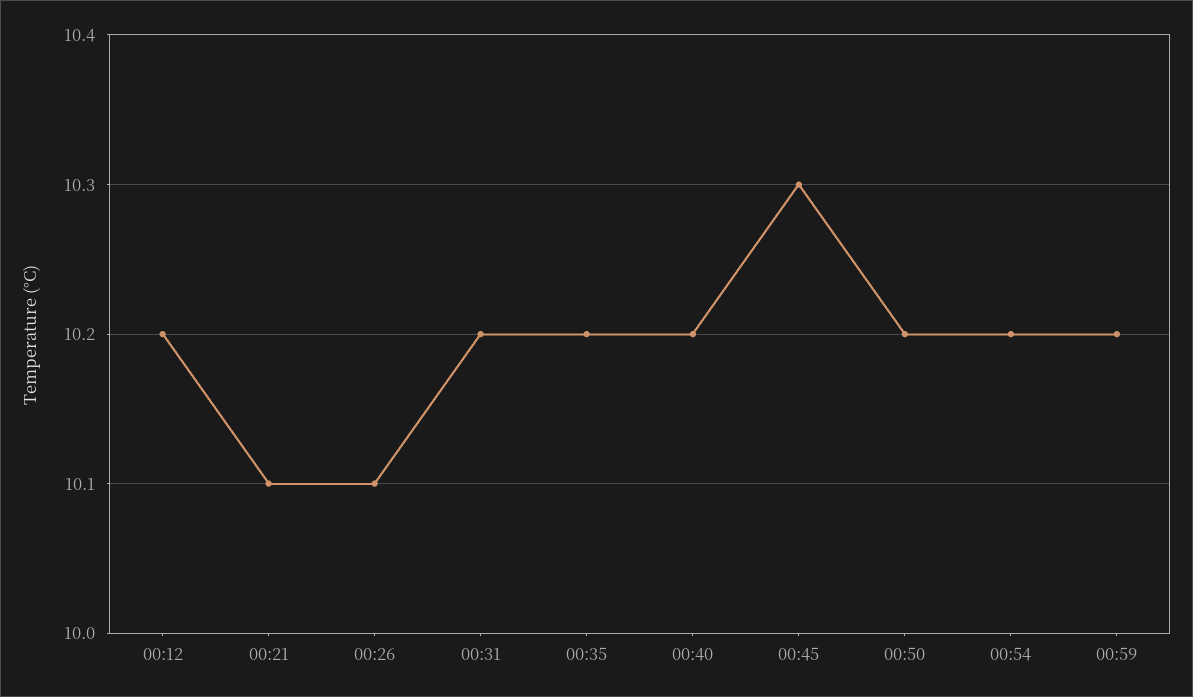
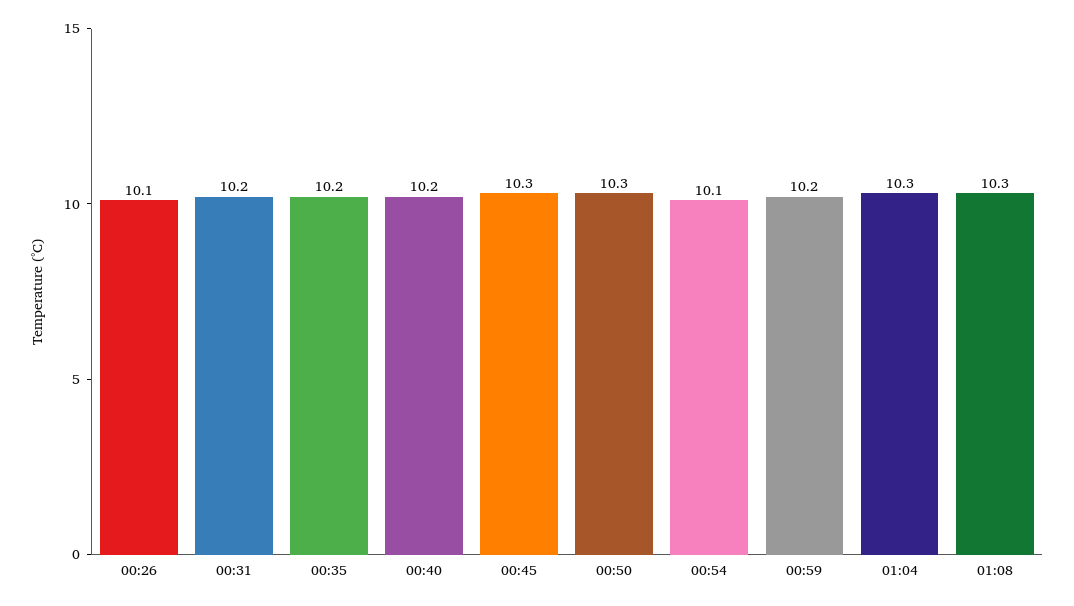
00:12: 10.2 -> none
00:21: 10.1 -> none
00:50: 10.2 -> 10.3
00:54: 10.2 -> 10.1
01:04: none -> 10.3
01:08: none -> 10.3

